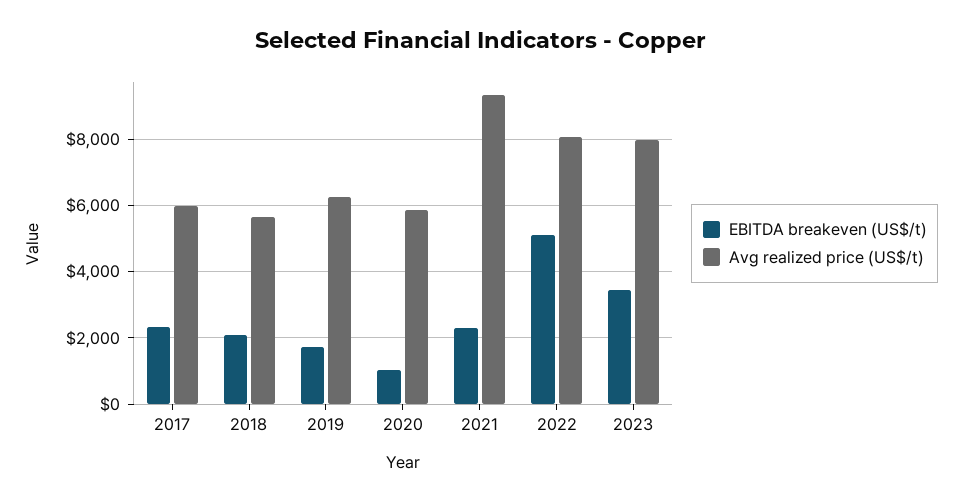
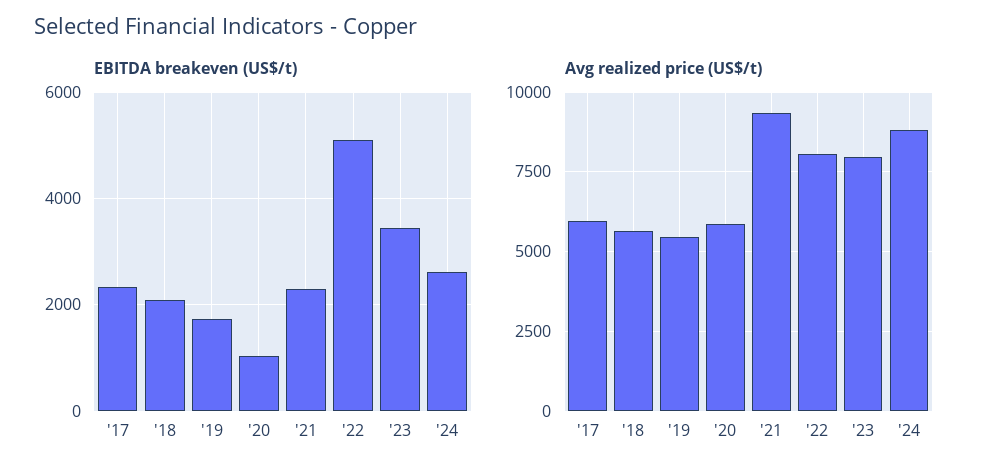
Avg realized price (US$/t), 2019: 6200 -> 5500
EBITDA breakeven (US$/t), '24: none -> 2600
Avg realized price (US$/t), '24: none -> 8750

